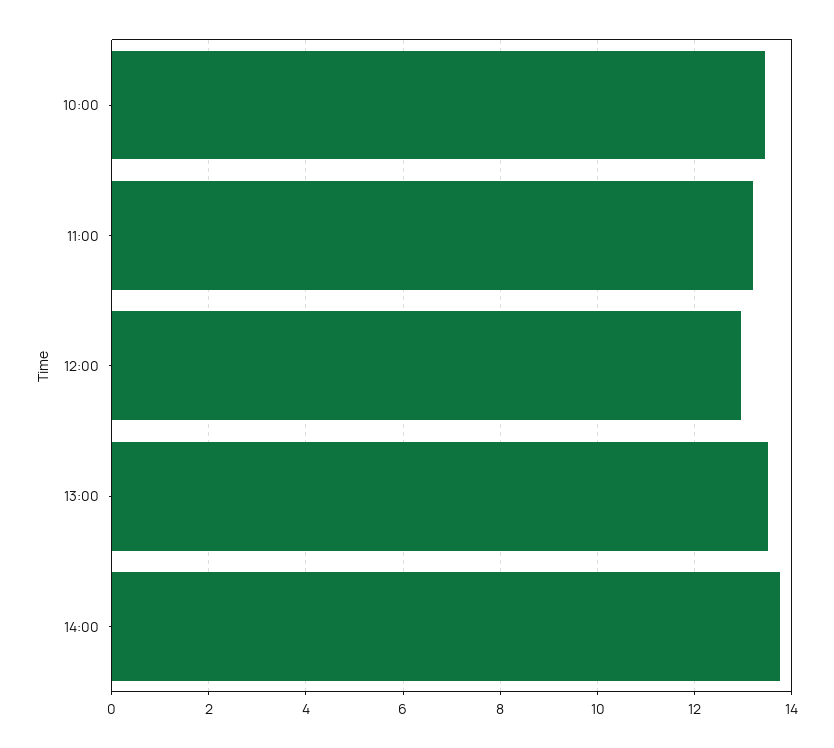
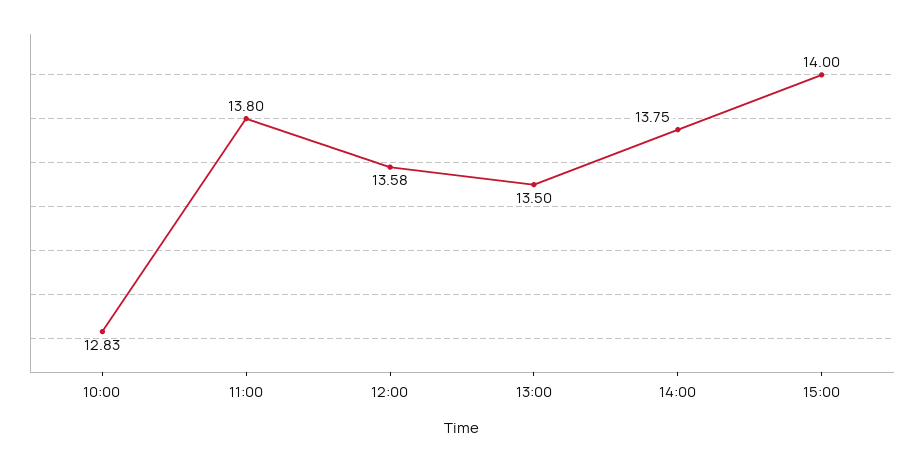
10:00: 13.4 -> 12.83
11:00: 13.2 -> 13.8
12:00: 13 -> 13.58
15:00: none -> 14

